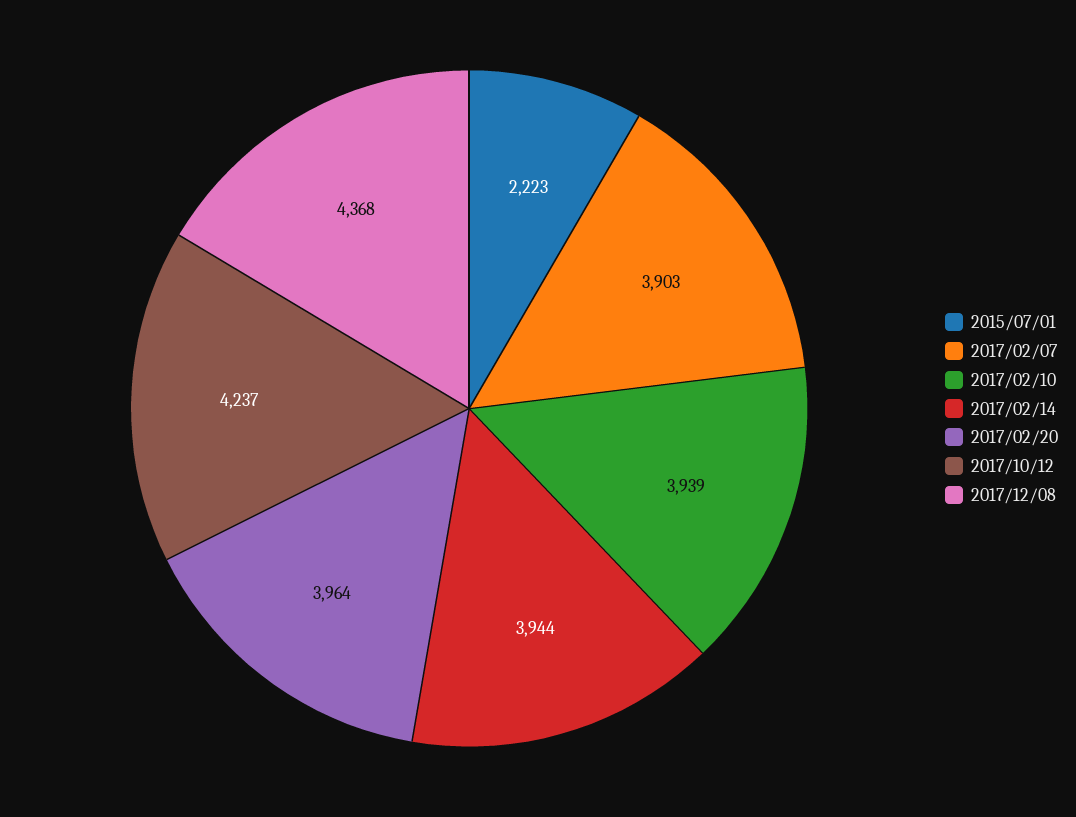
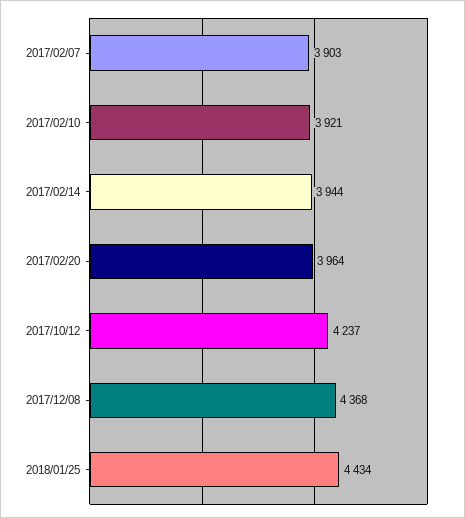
2015/07/01: 2223 -> none
2017/02/10: 3939 -> 3921
2018/01/25: none -> 4434

